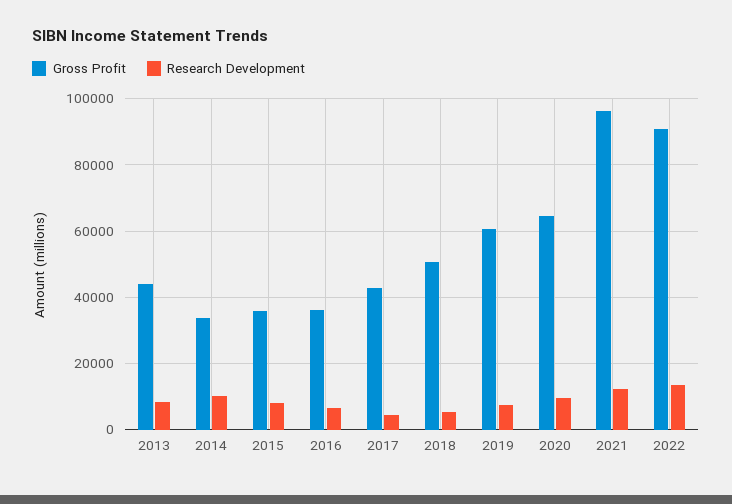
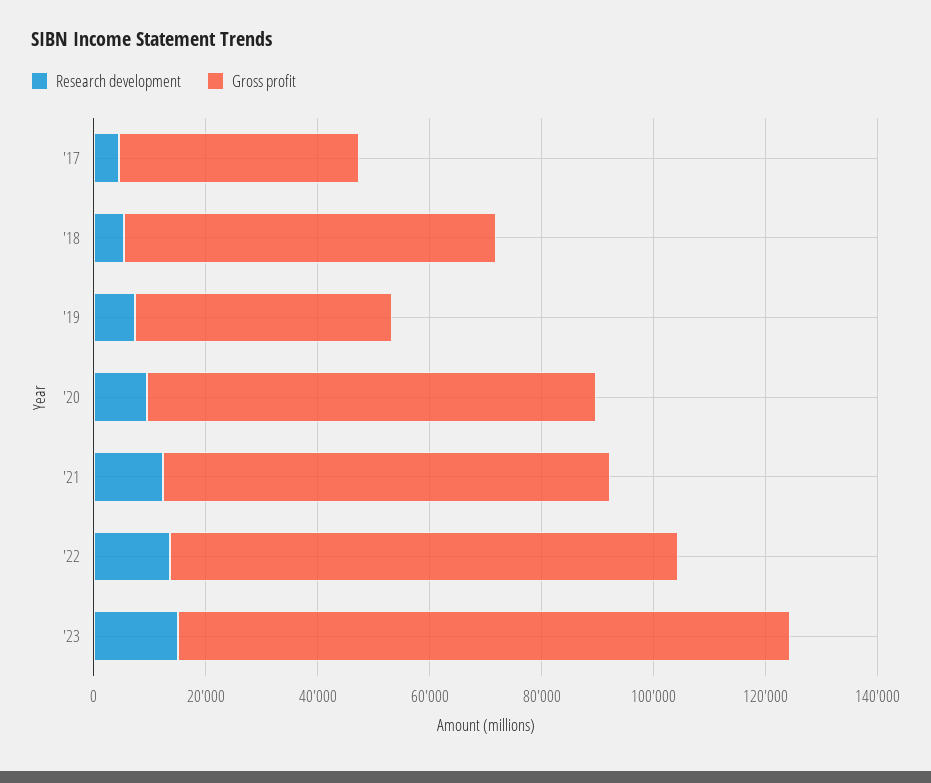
Gross Profit, 2013: 44000 -> none
Research Development, 2013: 8000 -> none
Gross Profit, 2014: 34000 -> none
Research Development, 2014: 10000 -> none
Gross Profit, 2015: 36000 -> none
Research Development, 2015: 8000 -> none
Gross Profit, 2016: 36000 -> none
Research Development, 2016: 6000 -> none
Gross Profit, 2018: 50000 -> 65000
Gross Profit, 2019: 60000 -> 45000
Gross Profit, 2020: 64000 -> 80000
Gross Profit, 2021: 96000 -> 80000
Research Development, '23: none -> 15000
Gross Profit, '23: none -> 110000

